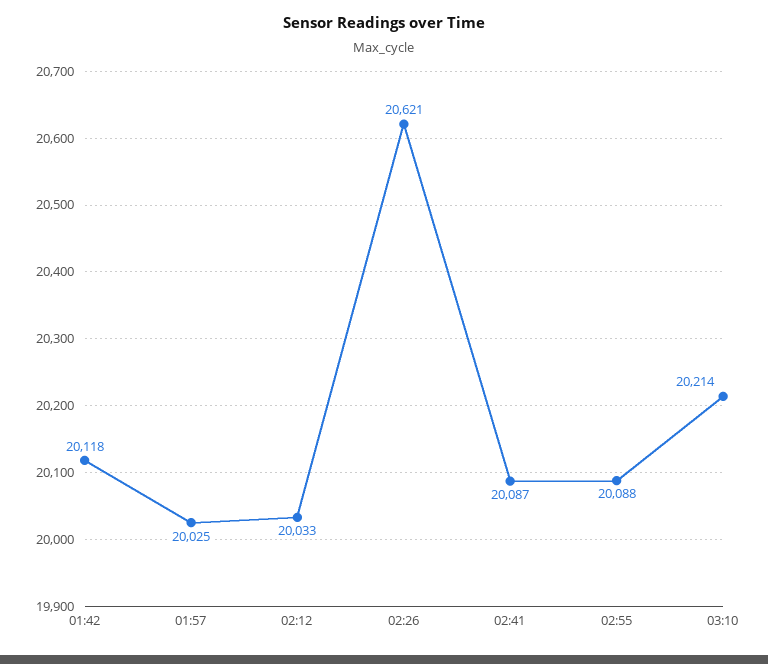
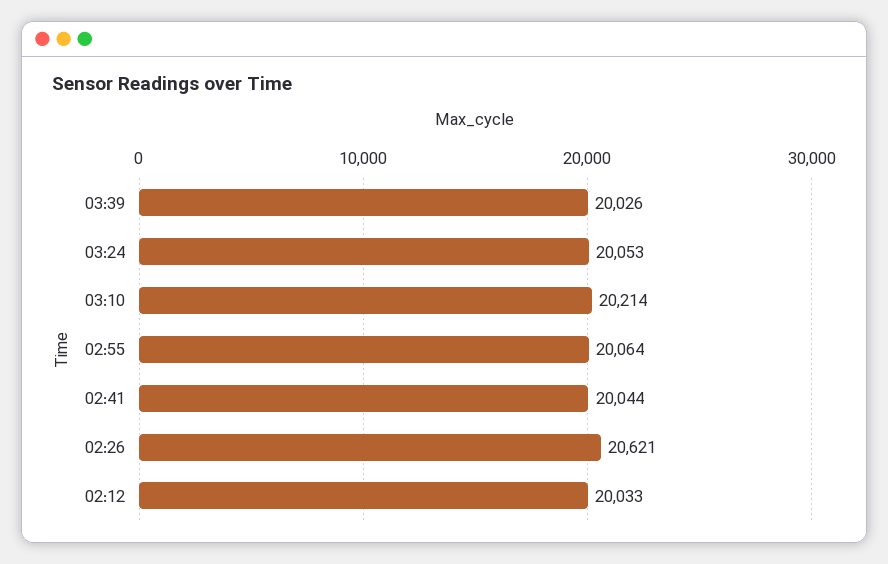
01:42: 20118 -> none
01:57: 20025 -> none
02:41: 20087 -> 20044
02:55: 20088 -> 20064
03:39: none -> 20026
03:24: none -> 20053

